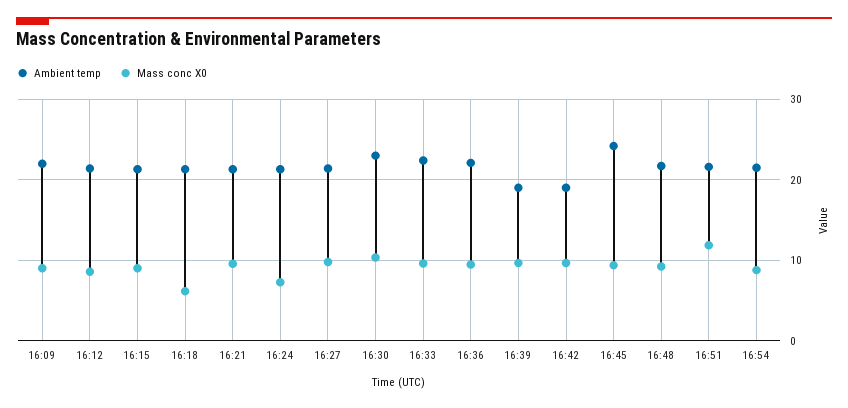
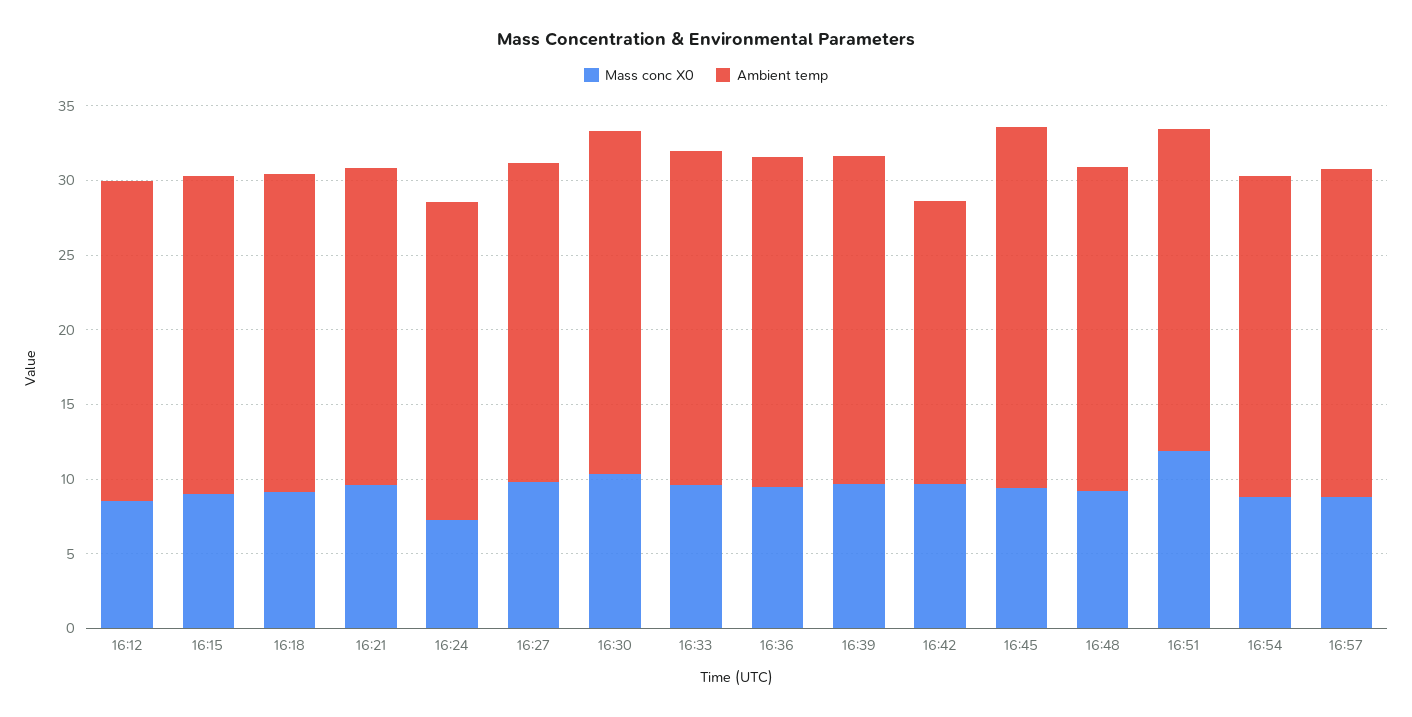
Ambient temp, 16:09: 22 -> none
Mass conc X0, 16:09: 9 -> none
Mass conc X0, 16:18: 6 -> 9
Ambient temp, 16:39: 19 -> 22
Mass conc X0, 16:57: none -> 9
Ambient temp, 16:57: none -> 22

